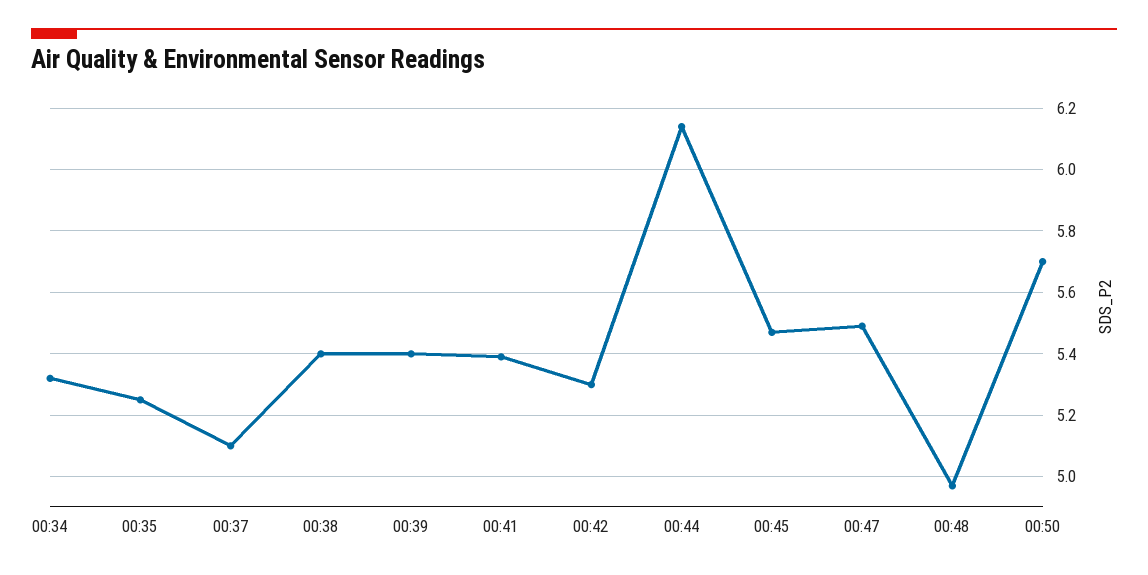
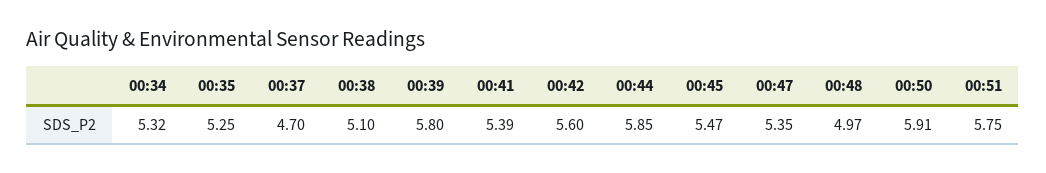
00:37: 5.1 -> 4.7
00:38: 5.4 -> 5.1
00:39: 5.4 -> 5.8
00:42: 5.3 -> 5.6
00:44: 6.15 -> 5.85
00:47: 5.5 -> 5.35
00:50: 5.7 -> 5.91
00:51: none -> 5.75

